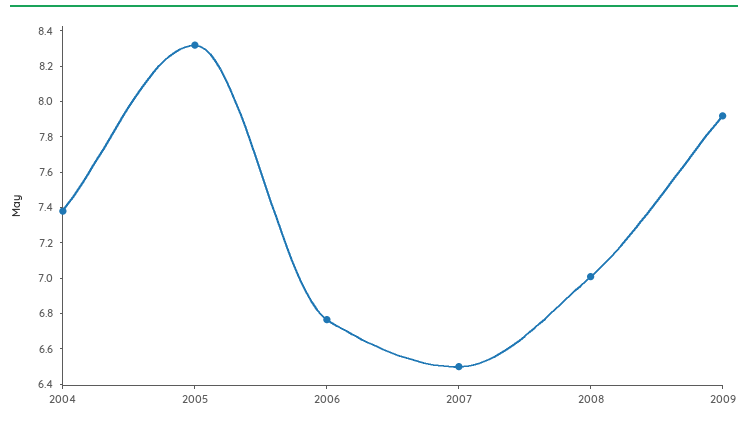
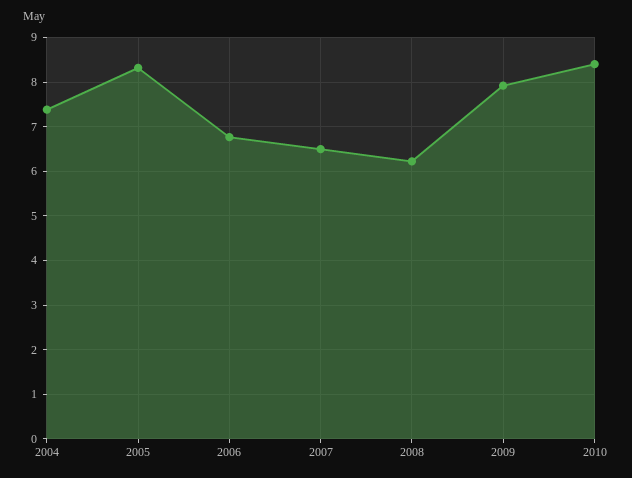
2008: 7 -> 6.2
2010: none -> 8.4

